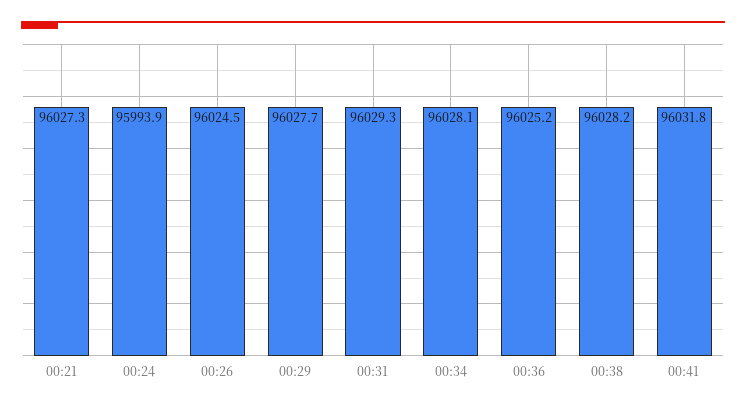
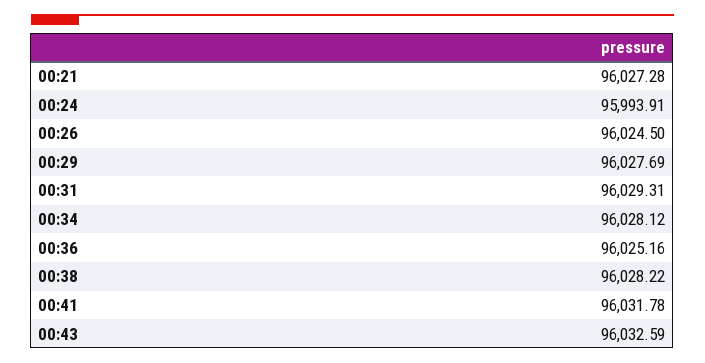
00:43: none -> 96032.59

